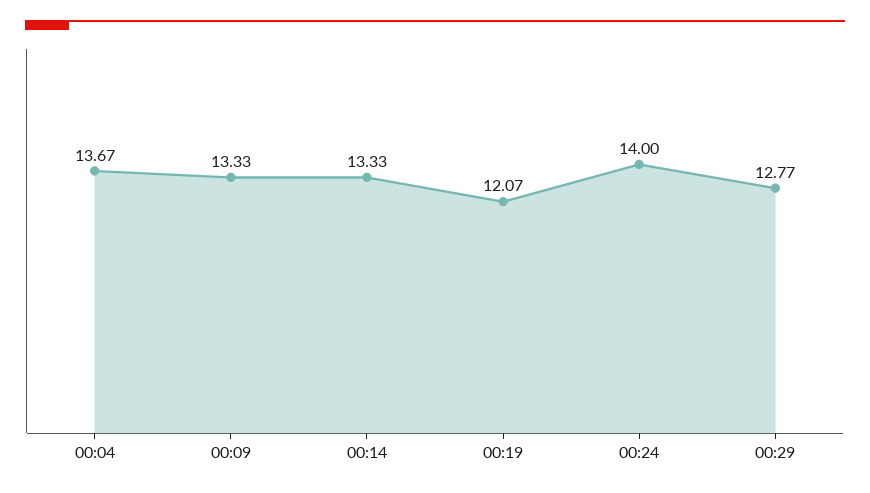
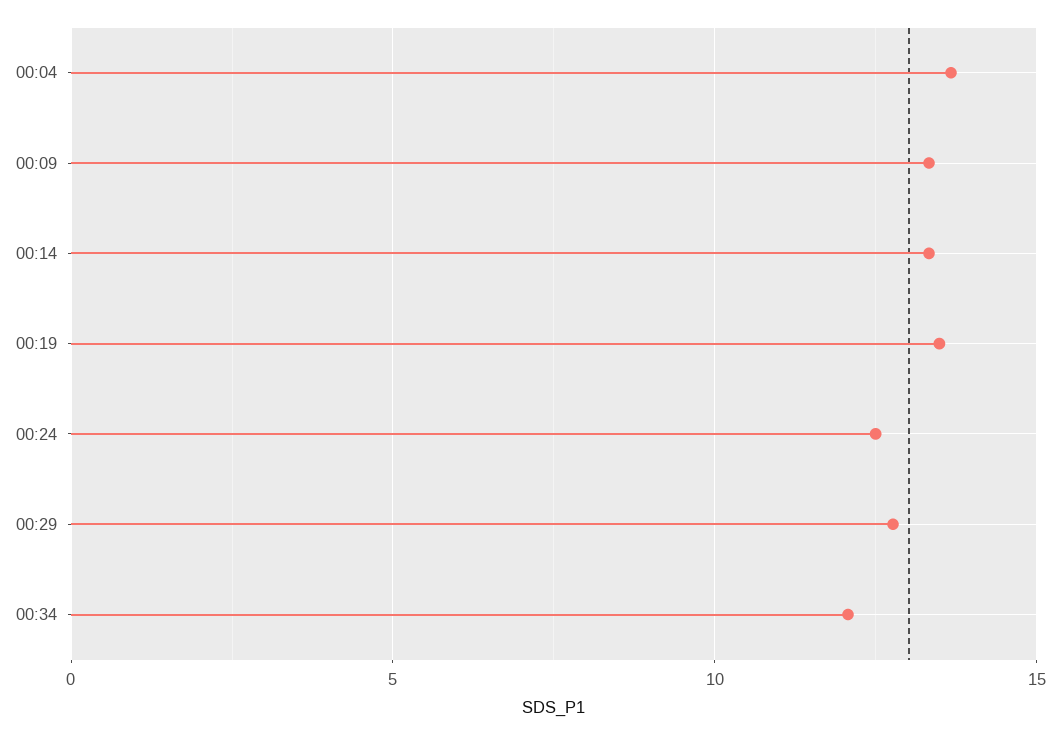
00:19: 12.07 -> 13.5
00:24: 14 -> 12.5
00:34: none -> 12

